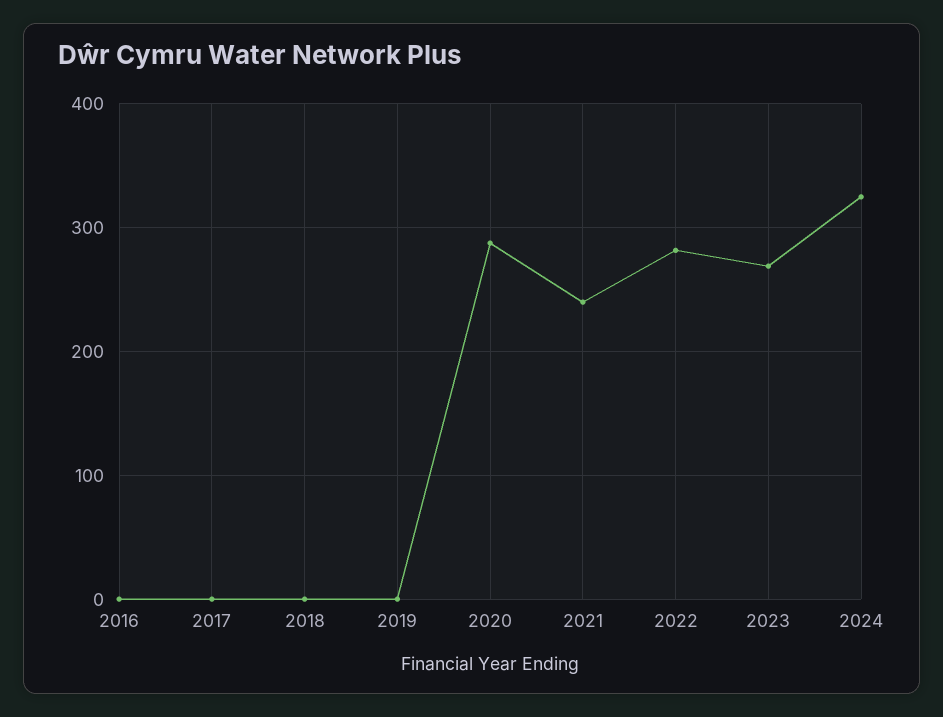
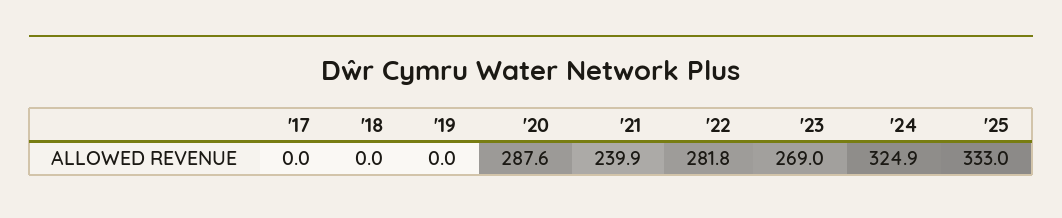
2016: 0 -> none
'25: none -> 333

